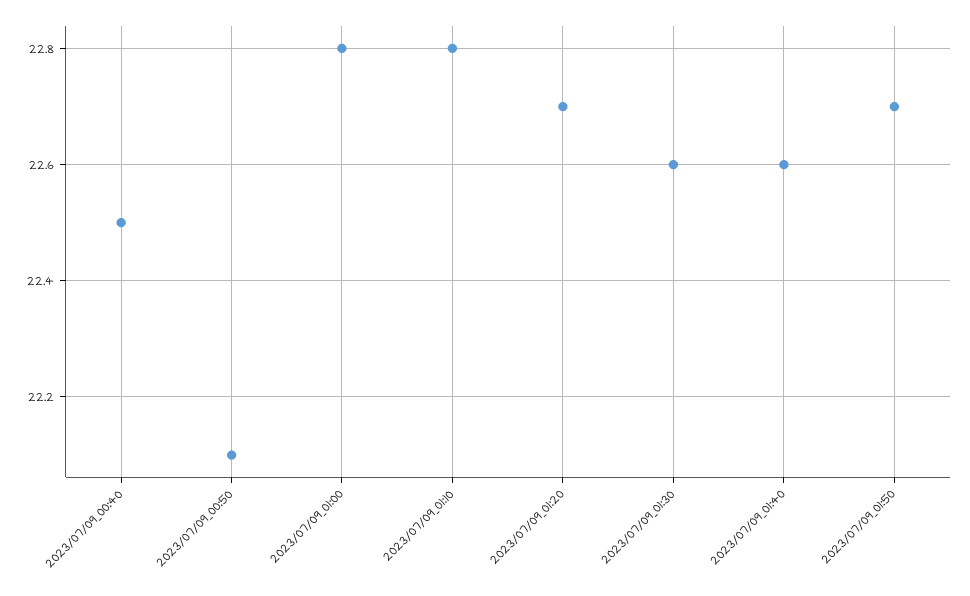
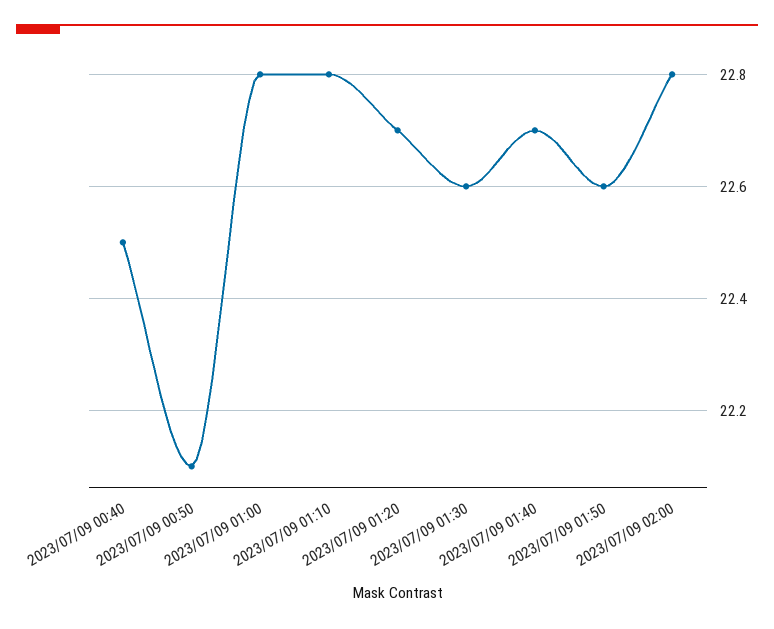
2023/07/09_01:40: 22.6 -> 22.7
2023/07/09_01:50: 22.7 -> 22.6
2023/07/09 02:00: none -> 22.8

